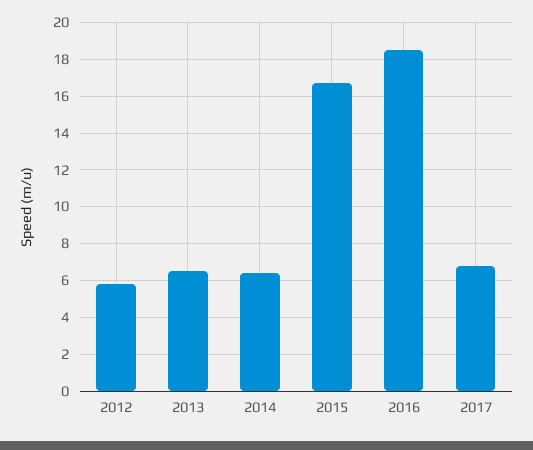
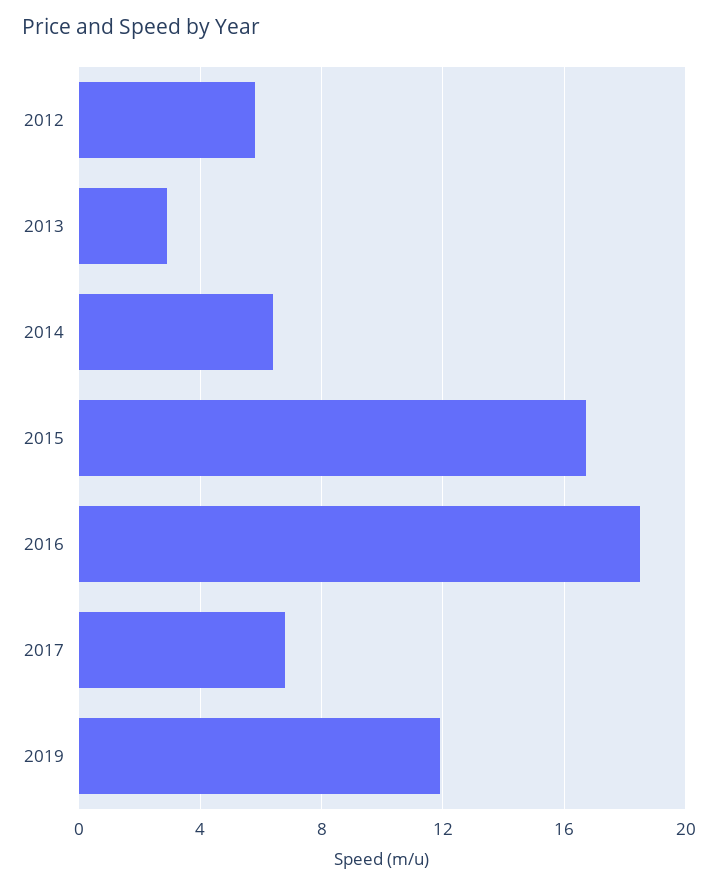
2013: 6.5 -> 3
2019: none -> 12

